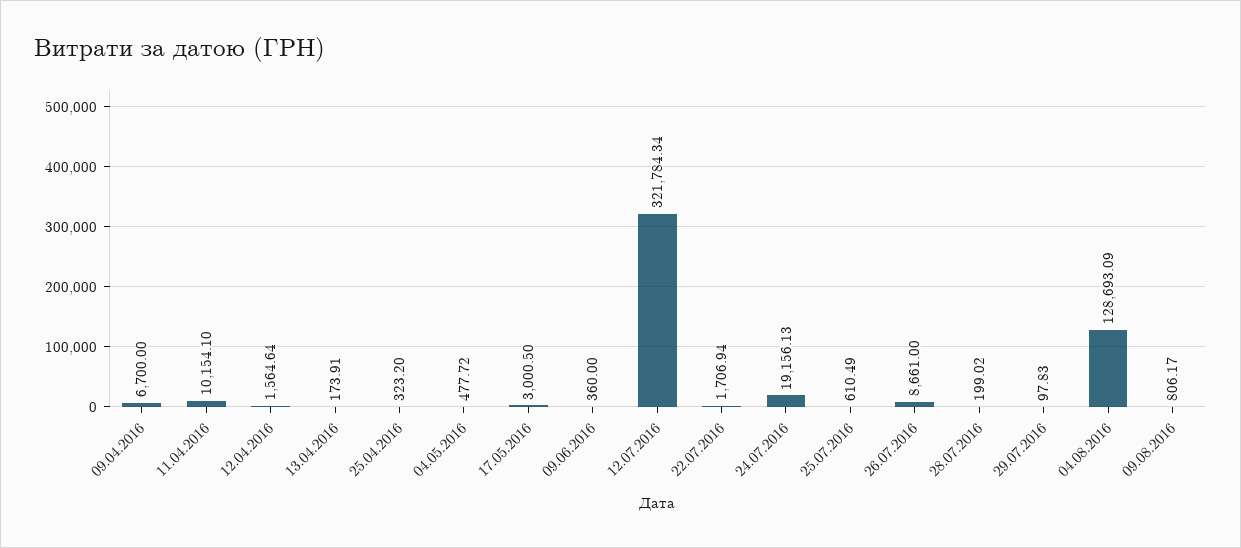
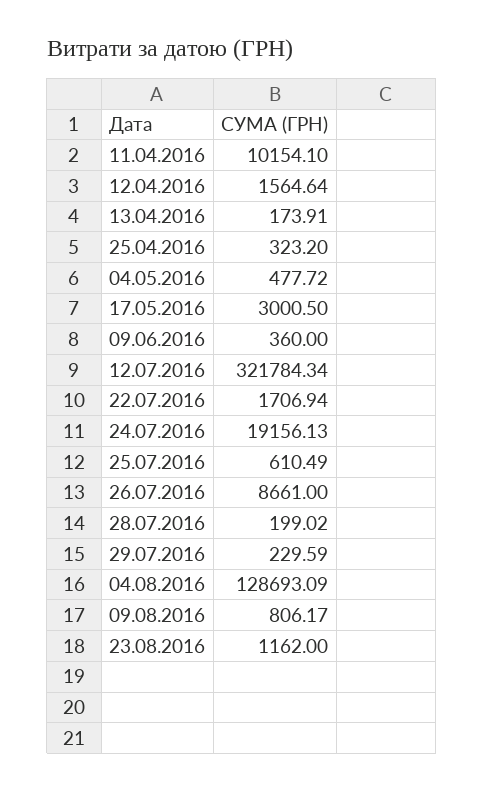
09.04.2016: 6700 -> none
29.07.2016: 97.83 -> 229.59
23.08.2016: none -> 1162

